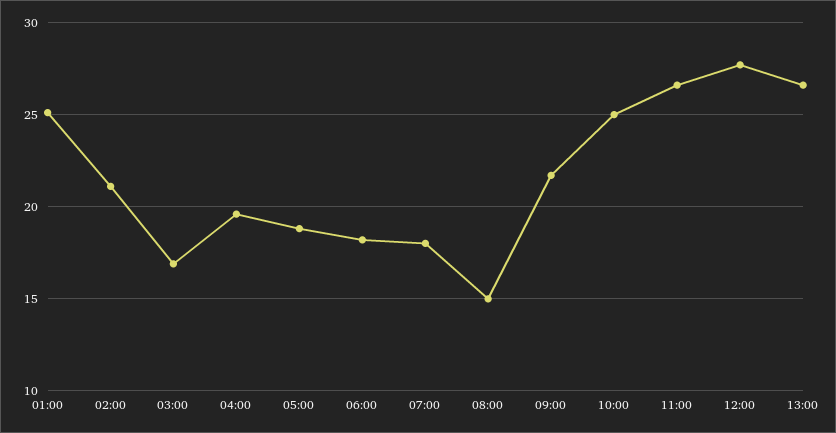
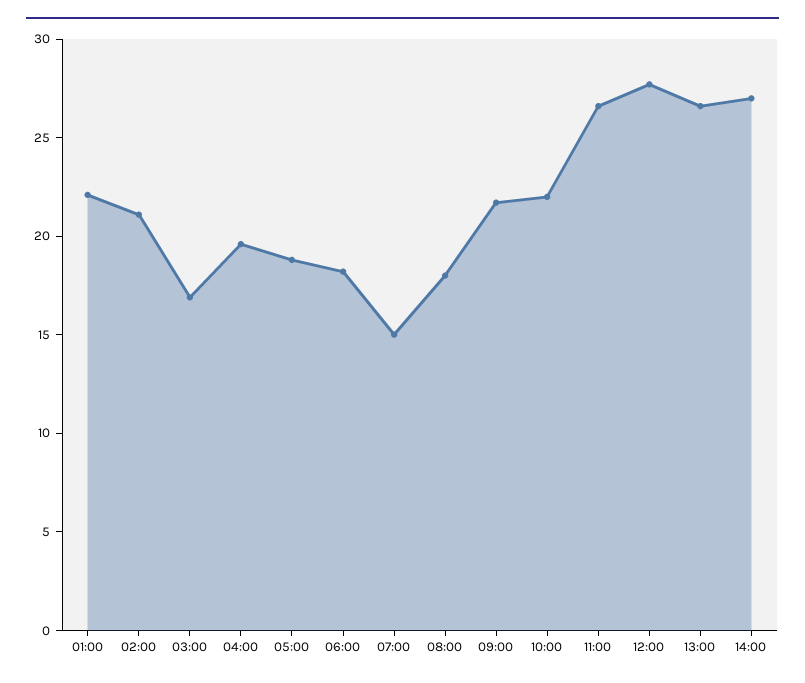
01:00: 25 -> 22
07:00: 18 -> 15
08:00: 15 -> 18
10:00: 25 -> 22
14:00: none -> 27

